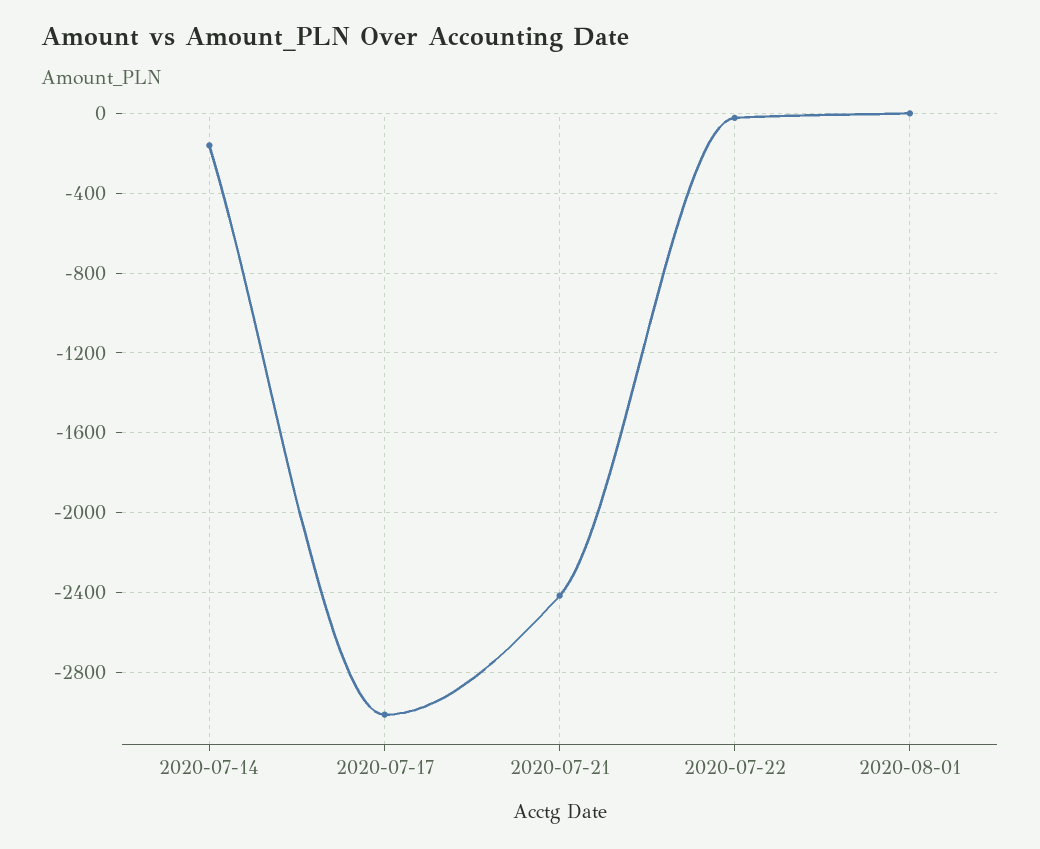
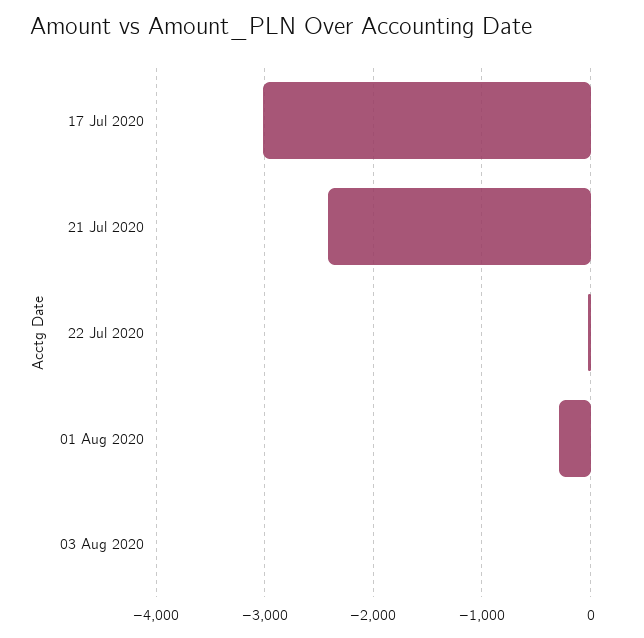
2020-07-14: -150 -> none
2020-08-01: 0 -> -300
03 Aug 2020: none -> 0

